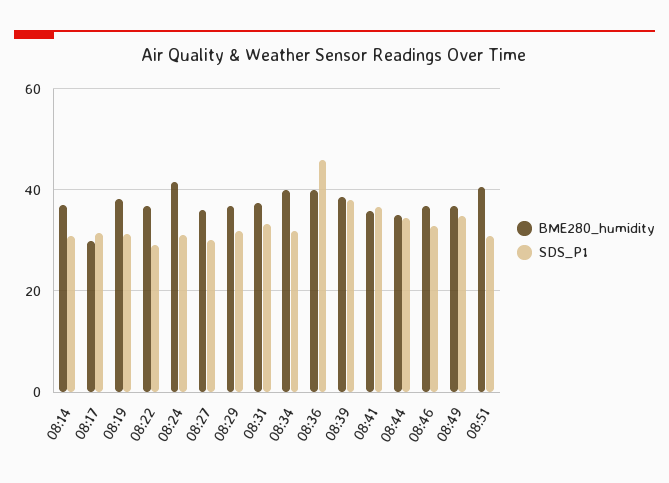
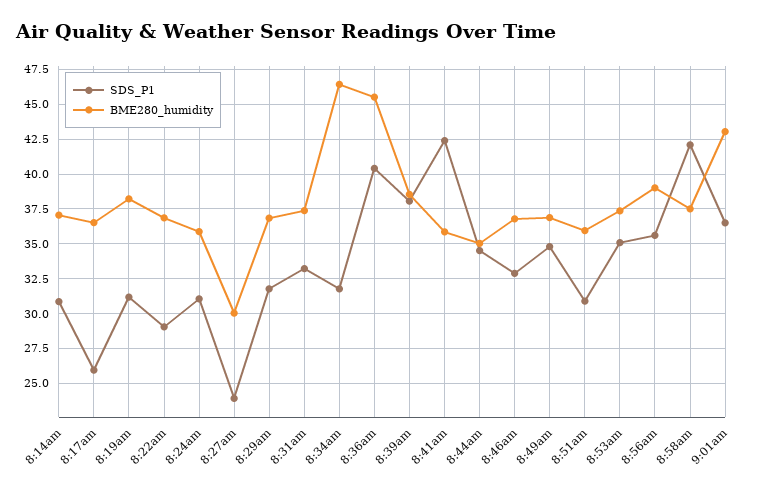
BME280_humidity, 08:17: 30 -> 36.5
SDS_P1, 08:17: 32 -> 26
BME280_humidity, 08:24: 42 -> 36
BME280_humidity, 08:27: 36 -> 30
SDS_P1, 08:27: 30 -> 24
BME280_humidity, 08:34: 40 -> 46.5
BME280_humidity, 08:36: 40 -> 45.5
SDS_P1, 08:36: 46 -> 40.5
SDS_P1, 08:41: 36 -> 42.5
BME280_humidity, 08:51: 40 -> 36
SDS_P1, 8:53am: none -> 35
BME280_humidity, 8:53am: none -> 37.5
SDS_P1, 8:56am: none -> 35.5
BME280_humidity, 8:56am: none -> 39
SDS_P1, 8:58am: none -> 42
BME280_humidity, 8:58am: none -> 37.5
SDS_P1, 9:01am: none -> 36.5
BME280_humidity, 9:01am: none -> 43

